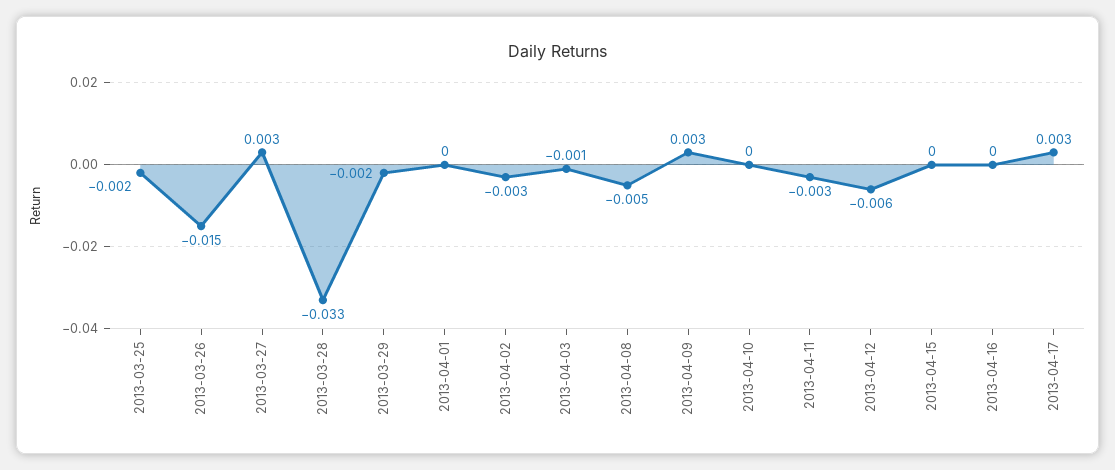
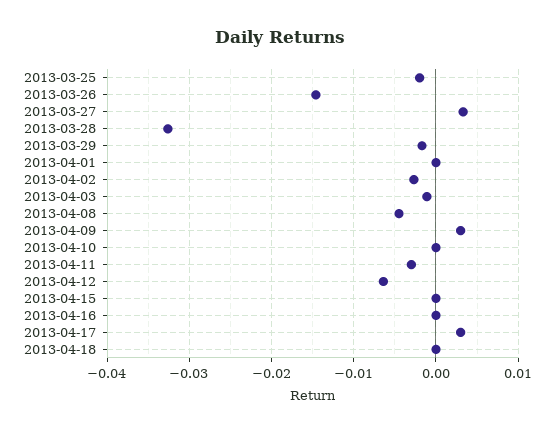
2013-04-18: none -> 0

